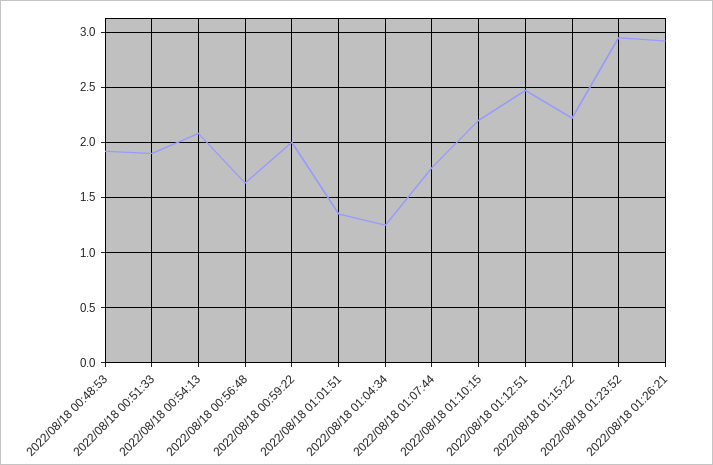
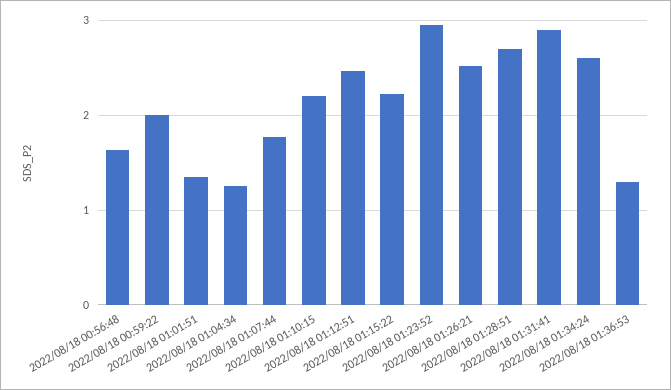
2022/08/18 00:48:53: 1.9 -> none
2022/08/18 00:51:33: 1.9 -> none
2022/08/18 00:54:13: 2.1 -> none
2022/08/18 01:26:21: 2.9 -> 2.5
2022/08/18 01:28:51: none -> 2.7
2022/08/18 01:31:41: none -> 2.9
2022/08/18 01:34:24: none -> 2.6
2022/08/18 01:36:53: none -> 1.3

